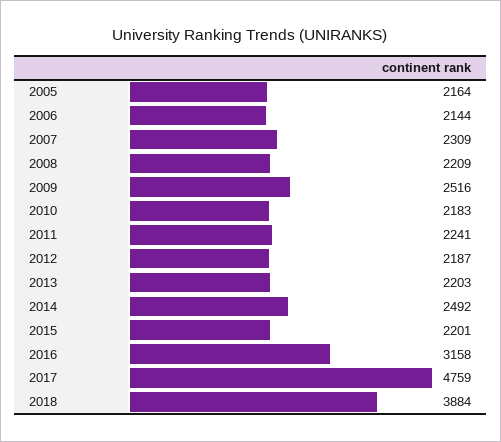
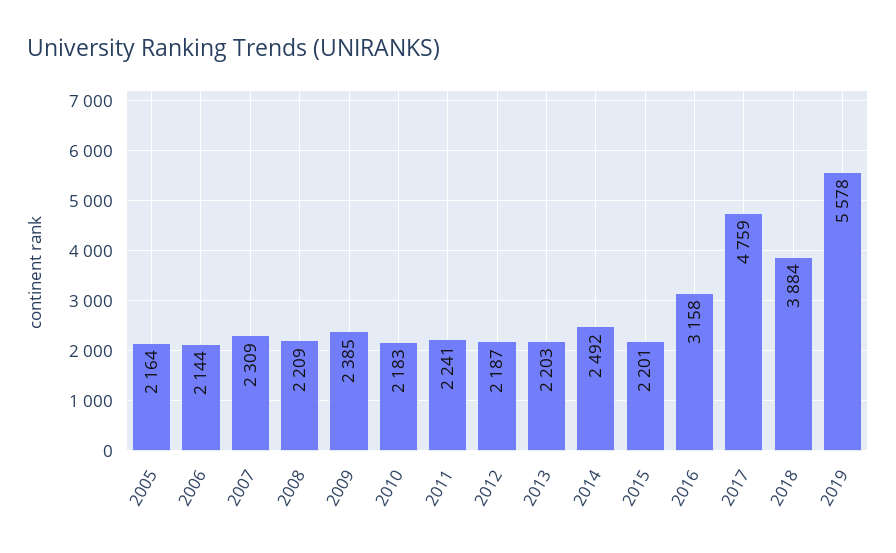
2009: 2516 -> 2385
2019: none -> 5578

